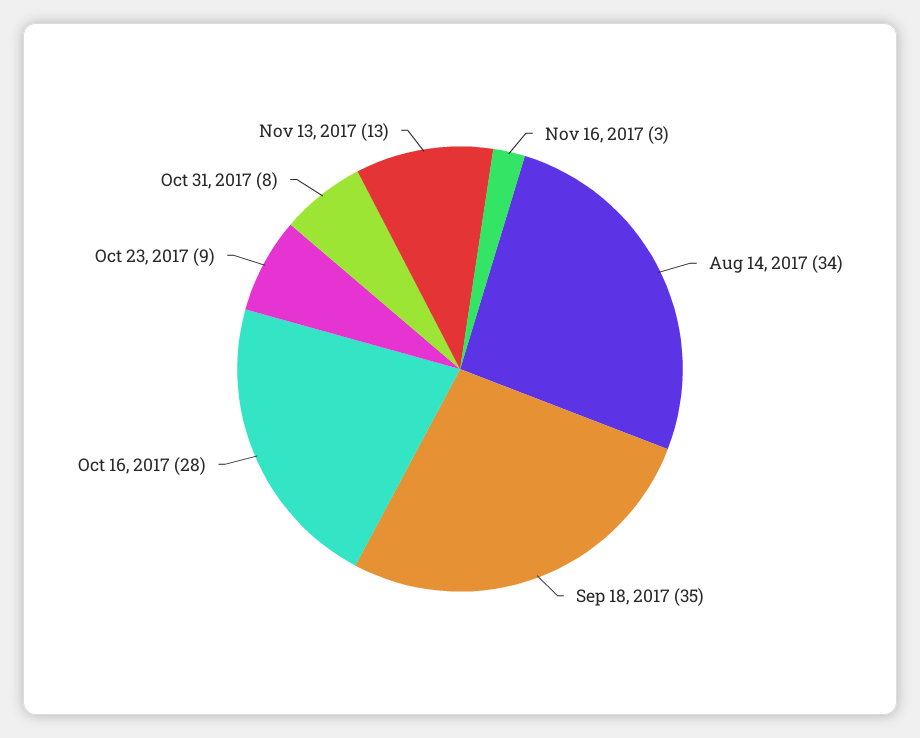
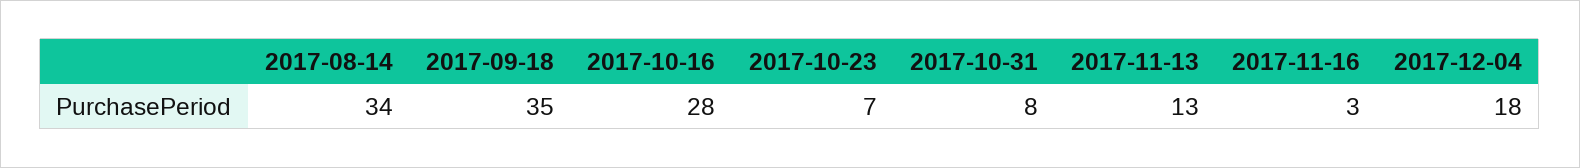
Oct 23, 2017: 9 -> 7
2017-12-04: none -> 18

